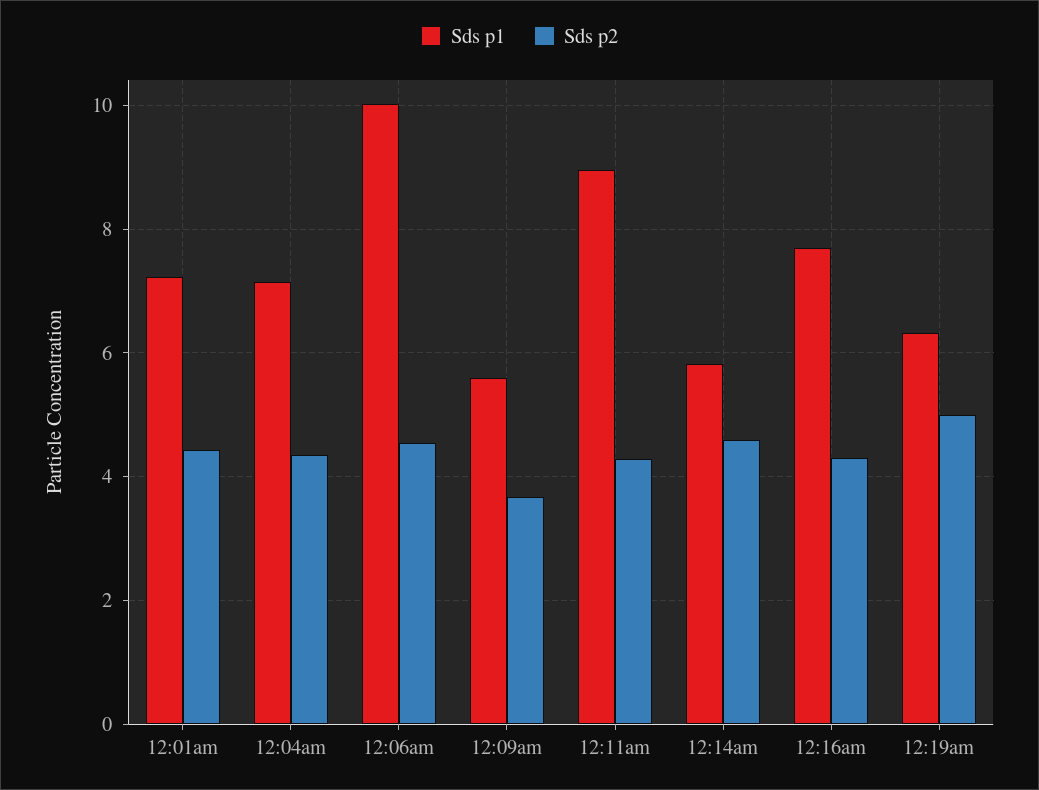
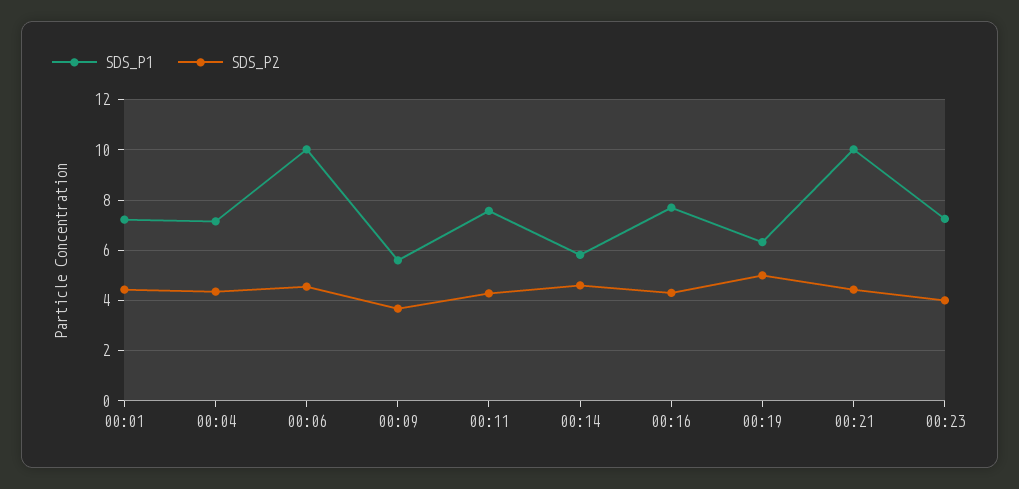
Sds p1, 12:11am: 9 -> 7.5
Sds p1, 00:21: none -> 10
Sds p2, 00:21: none -> 4.5
Sds p1, 00:23: none -> 7.25
Sds p2, 00:23: none -> 4

